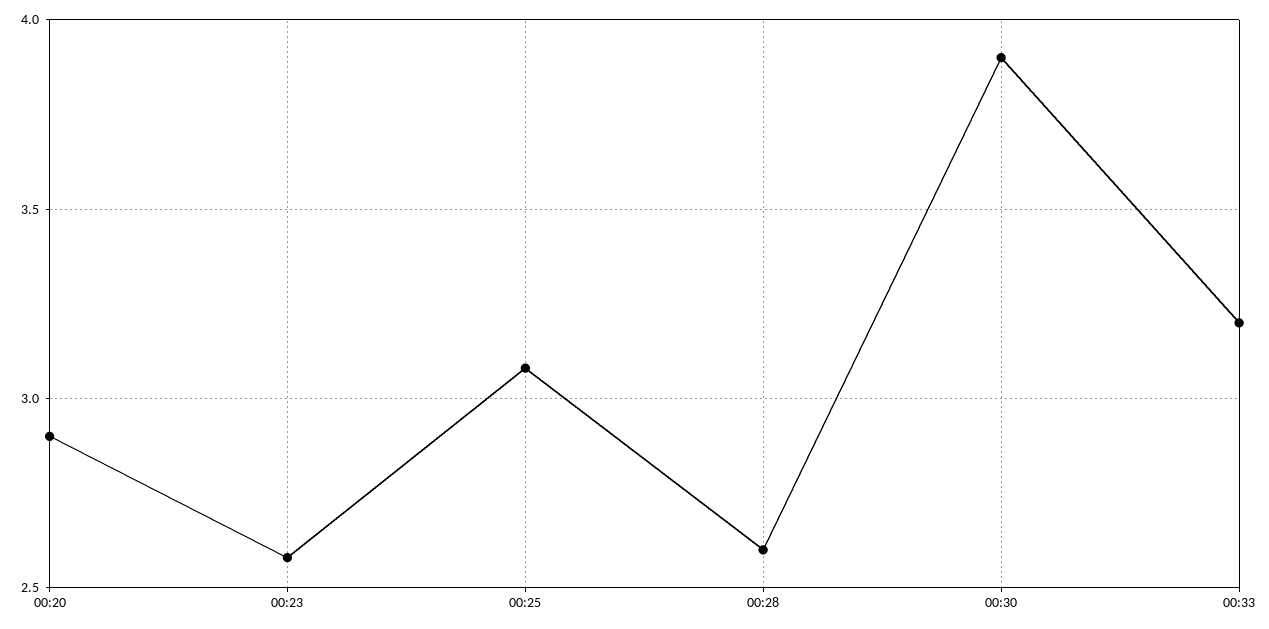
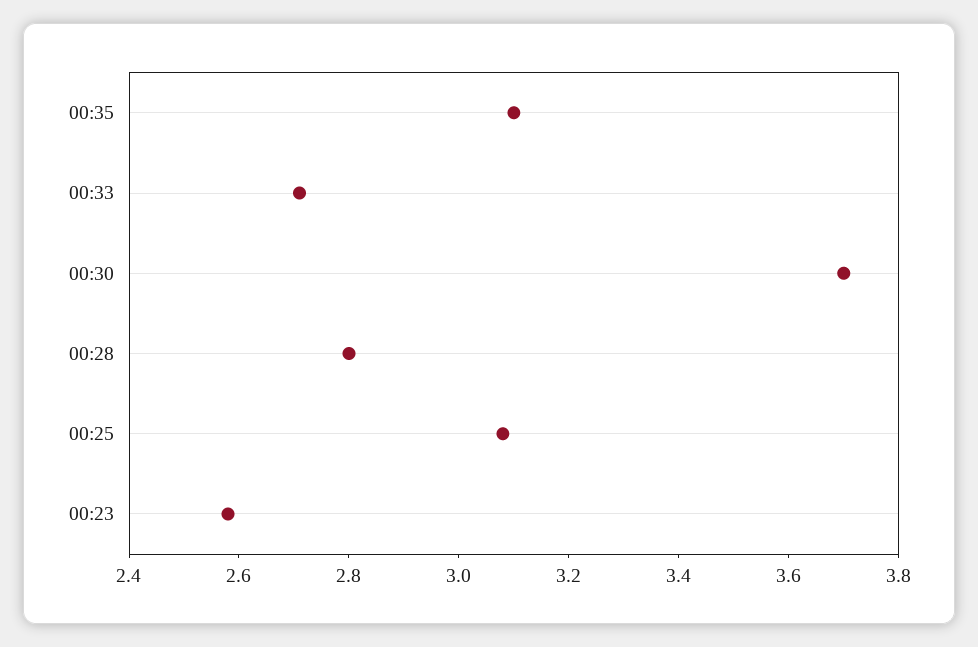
00:20: 2.9 -> none
00:28: 2.6 -> 2.8
00:30: 3.9 -> 3.7
00:33: 3.2 -> 2.7
00:35: none -> 3.1

